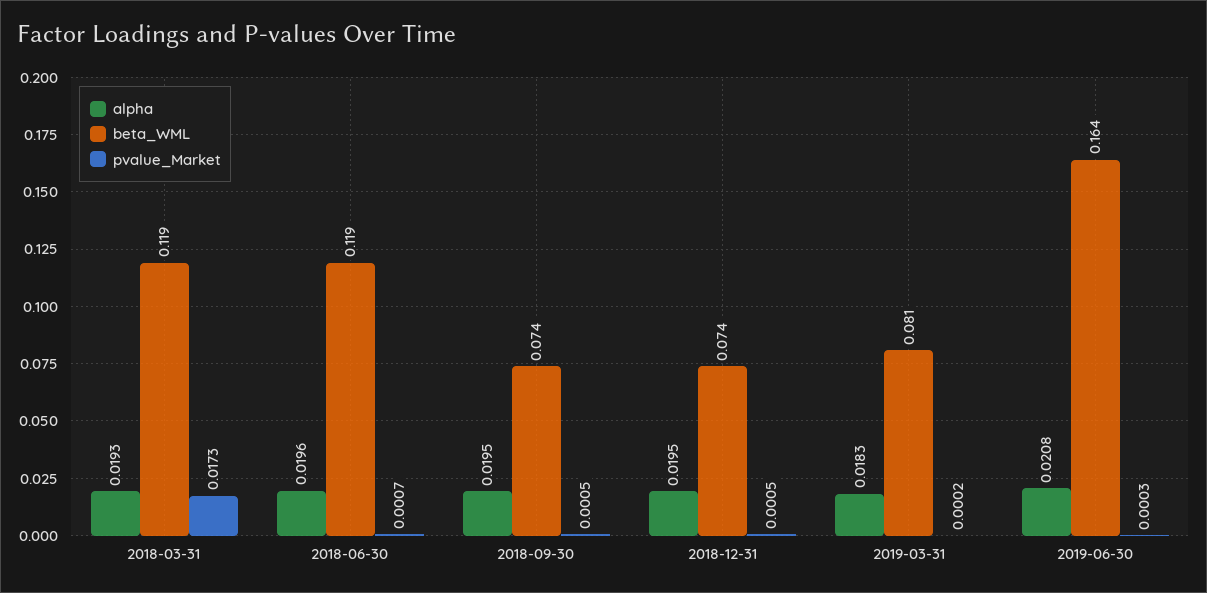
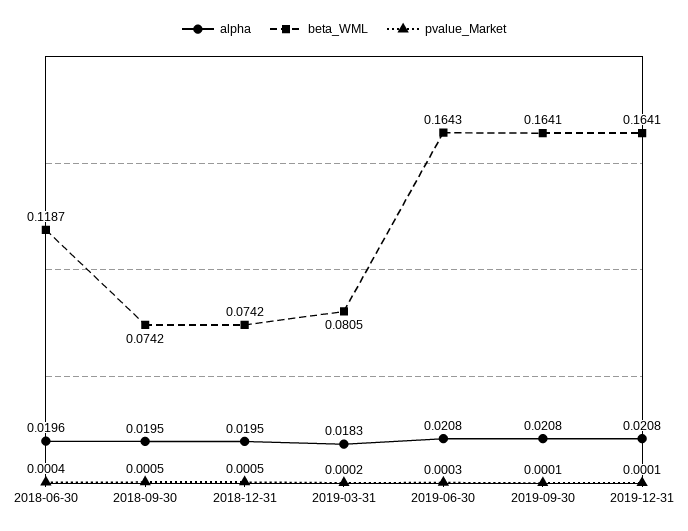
alpha, 2018-03-31: 0.0193 -> none
beta_WML, 2018-03-31: 0.119 -> none
pvalue_Market, 2018-03-31: 0.0173 -> none
pvalue_Market, 2018-06-30: 0.0007 -> 0.0004
alpha, 2019-09-30: none -> 0.0208
beta_WML, 2019-09-30: none -> 0.1641
pvalue_Market, 2019-09-30: none -> 0.0001
alpha, 2019-12-31: none -> 0.0208
beta_WML, 2019-12-31: none -> 0.1641
pvalue_Market, 2019-12-31: none -> 0.0001

